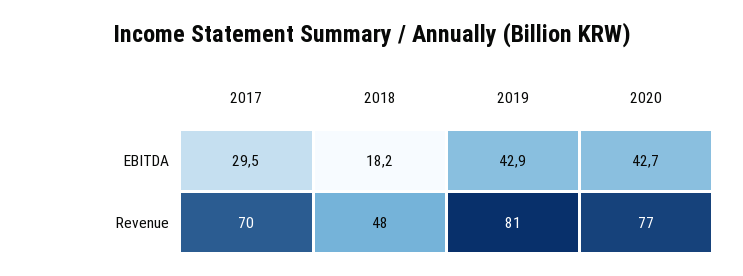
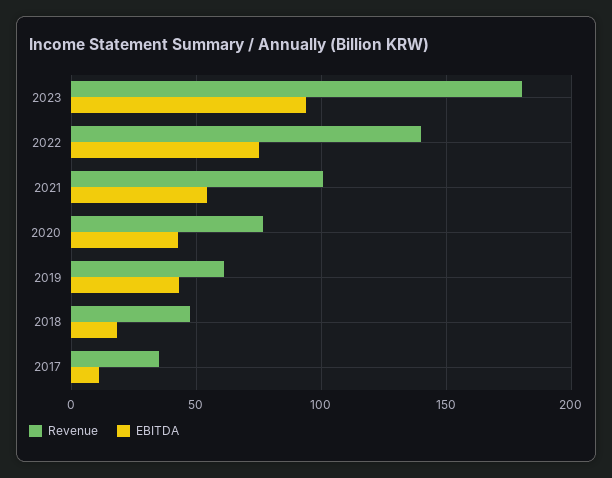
EBITDA, 2017: 29.5 -> 10
Revenue, 2017: 70 -> 35
Revenue, 2019: 81 -> 60
Revenue, 2023: none -> 180
EBITDA, 2023: none -> 95
Revenue, 2022: none -> 140
EBITDA, 2022: none -> 75
Revenue, 2021: none -> 100
EBITDA, 2021: none -> 55

